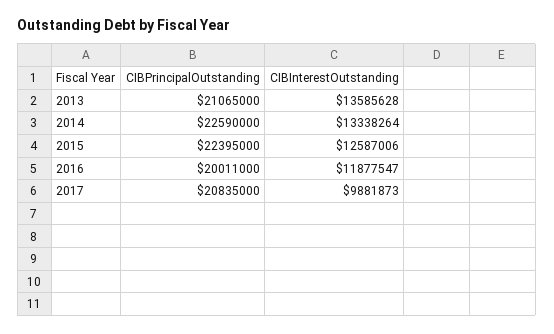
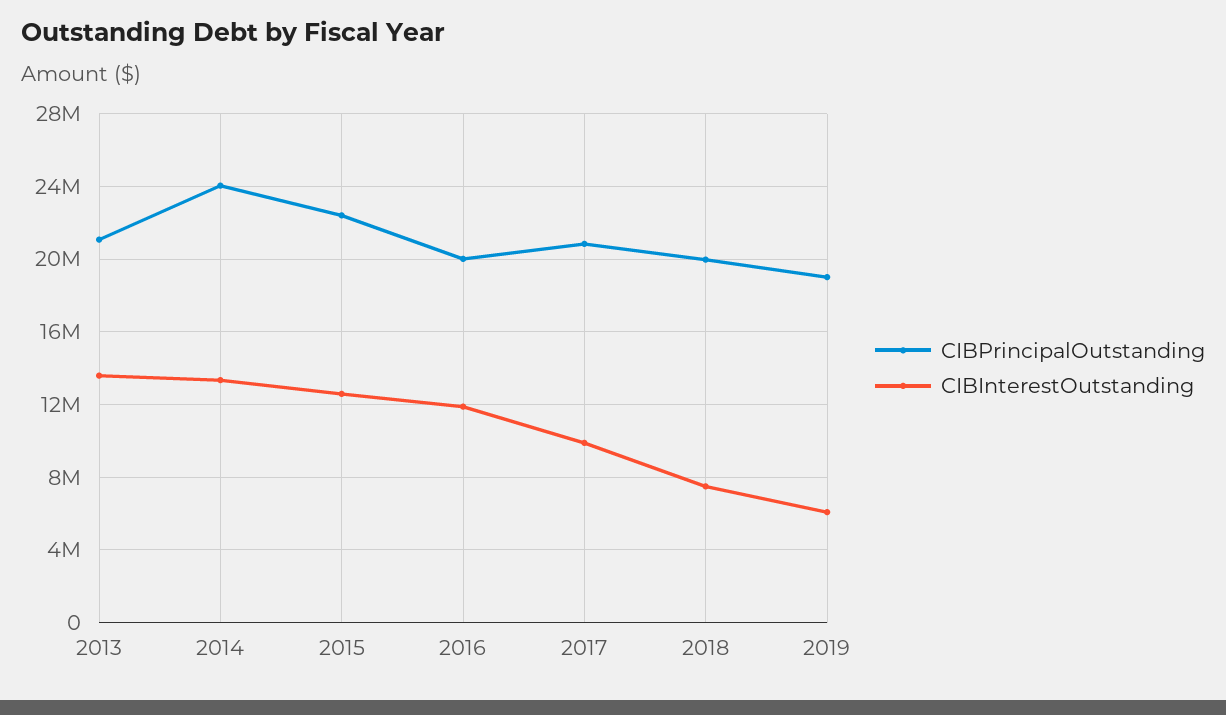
CIBPrincipalOutstanding, 2014: 22590000 -> 24000000
CIBPrincipalOutstanding, 2018: none -> 20000000
CIBInterestOutstanding, 2018: none -> 7500000
CIBPrincipalOutstanding, 2019: none -> 19000000
CIBInterestOutstanding, 2019: none -> 6000000

